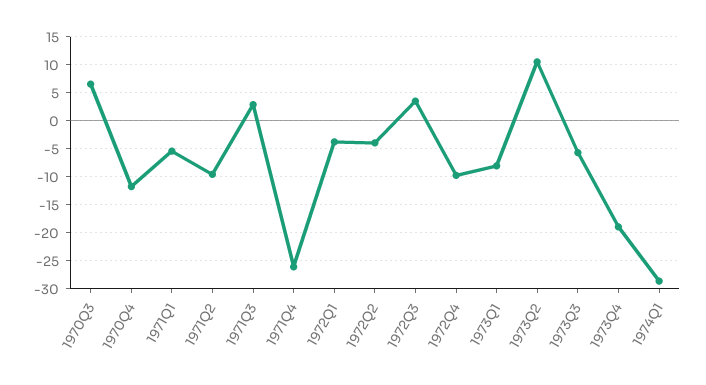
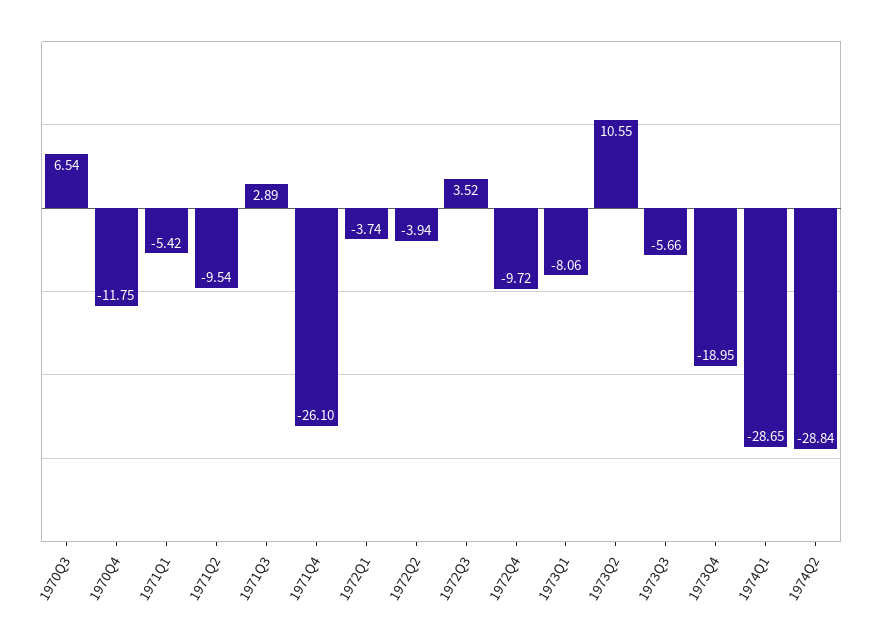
1974Q2: none -> -28.84

